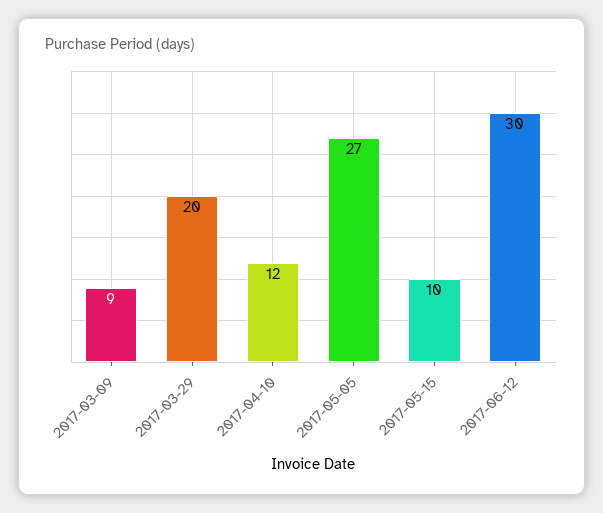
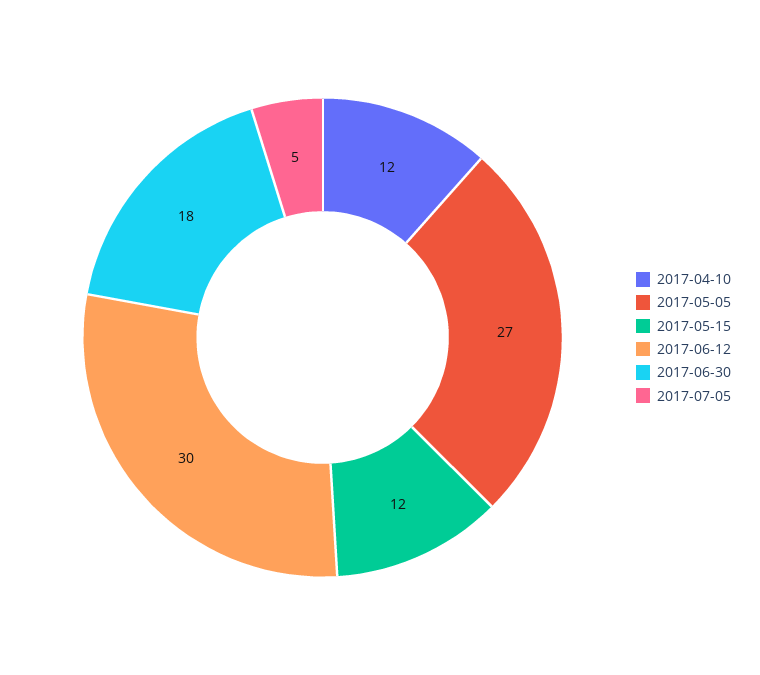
2017-03-09: 9 -> none
2017-03-29: 20 -> none
2017-05-15: 10 -> 12
2017-06-30: none -> 18
2017-07-05: none -> 5

